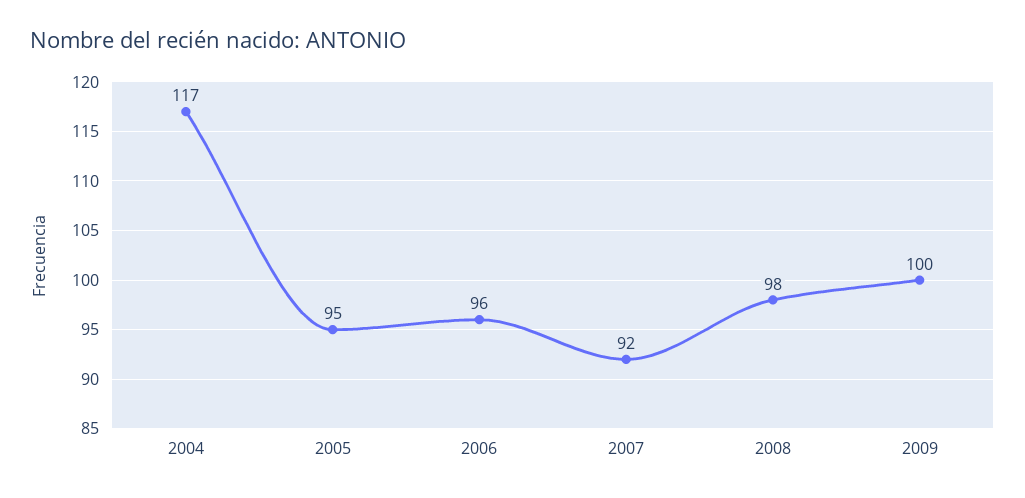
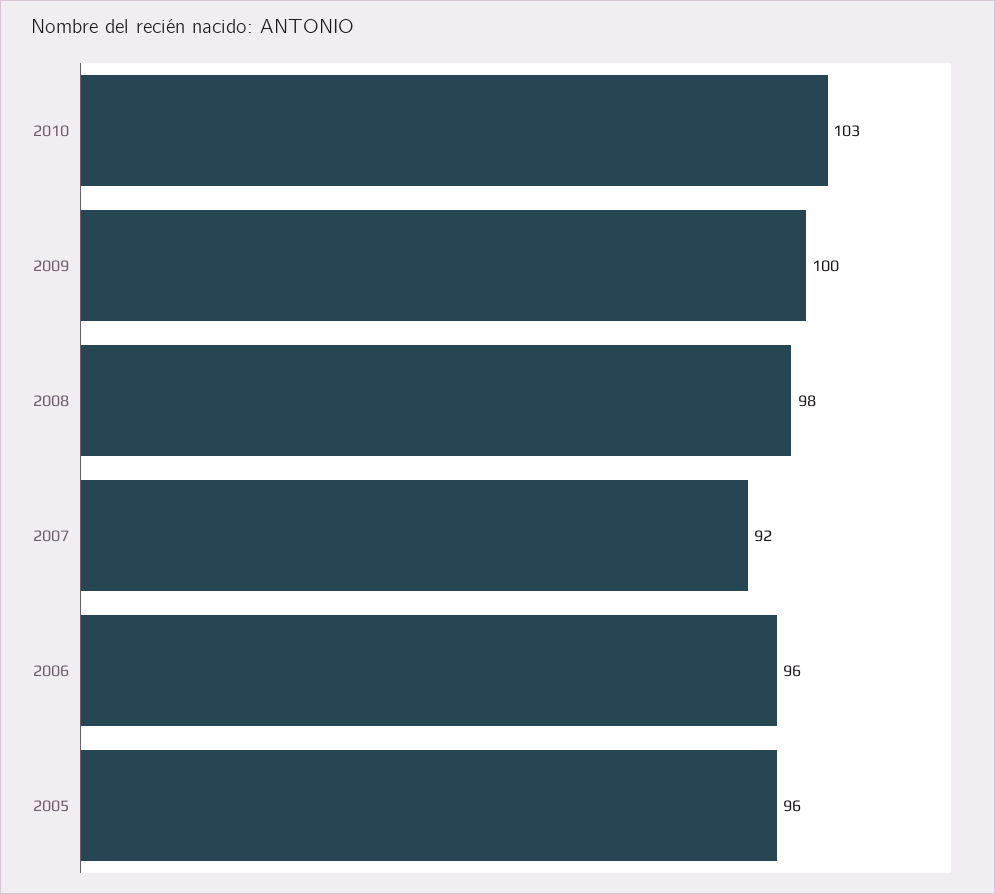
2004: 117 -> none
2005: 95 -> 96
2010: none -> 103

